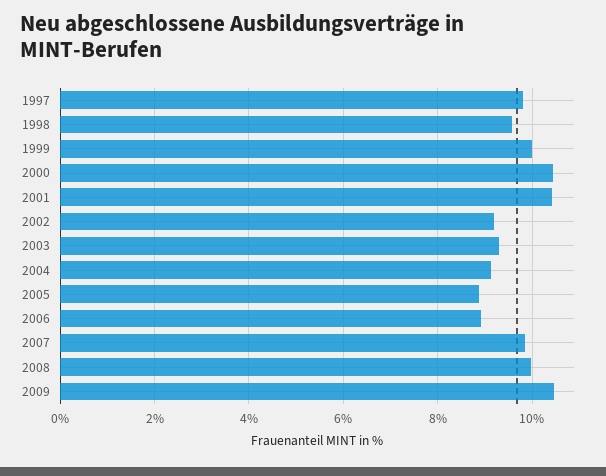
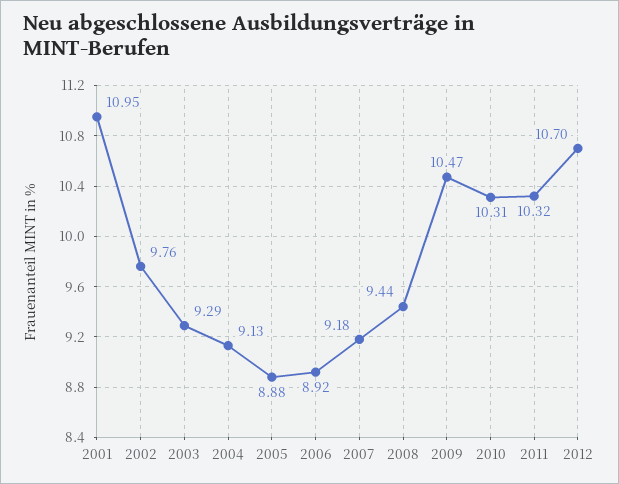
1997: 9.8 -> none
1998: 9.6 -> none
1999: 10 -> none
2000: 10.4 -> none
2001: 10.4 -> 10.95
2002: 9.2 -> 9.76
2007: 9.8 -> 9.18
2008: 10 -> 9.44
2010: none -> 10.31
2011: none -> 10.32
2012: none -> 10.7

